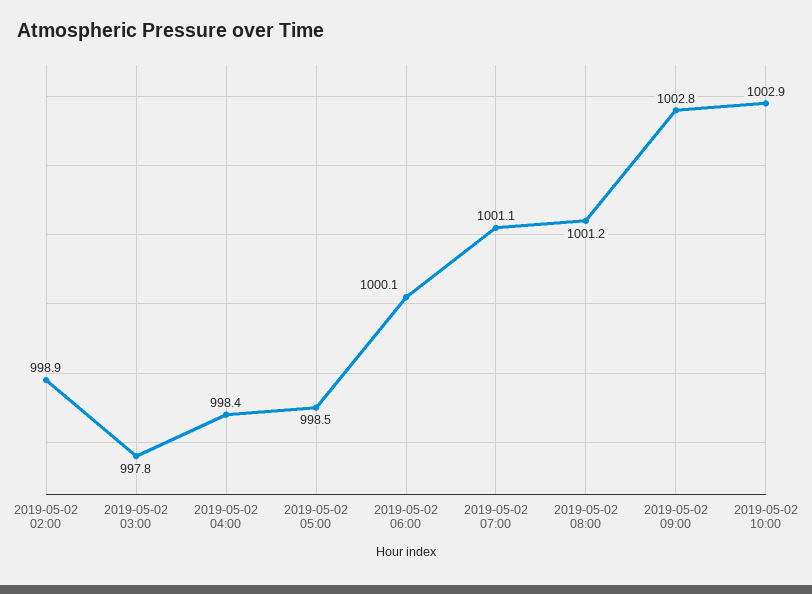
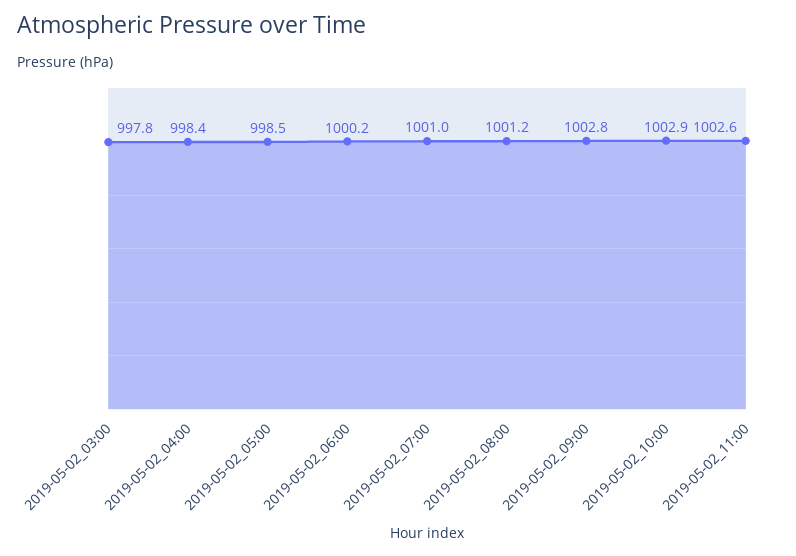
2019-05-02 02:00: 998.9 -> none
2019-05-02 06:00: 1000.1 -> 1000.2
2019-05-02 07:00: 1001.1 -> 1001
2019-05-02_11:00: none -> 1002.6

